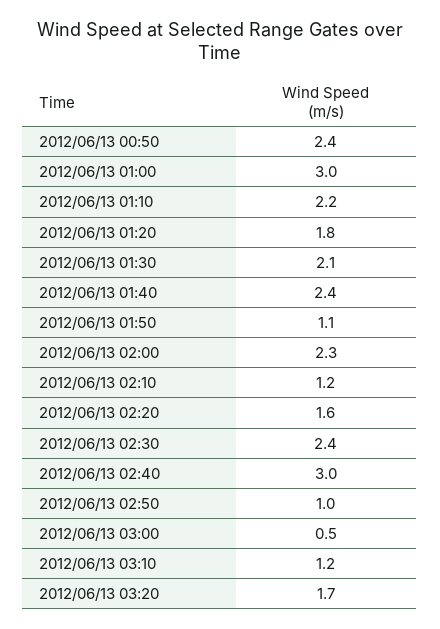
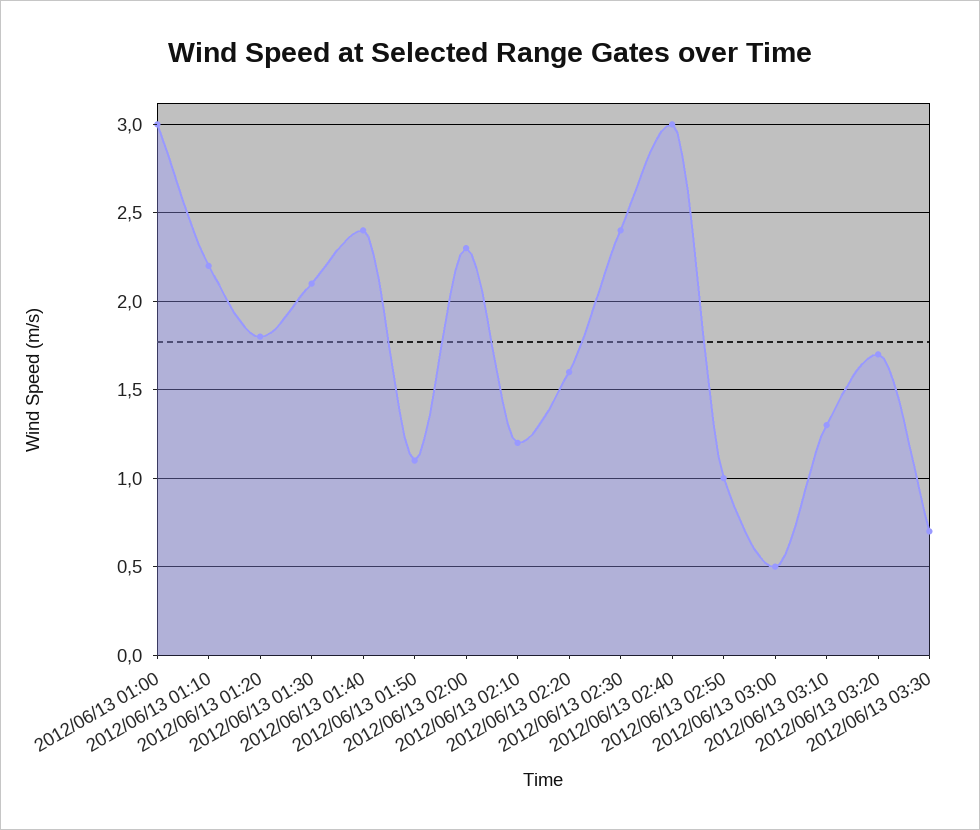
2012/06/13 00:50: 2.4 -> none
2012/06/13 03:10: 1.2 -> 1.3
2012/06/13 03:30: none -> 0.7

